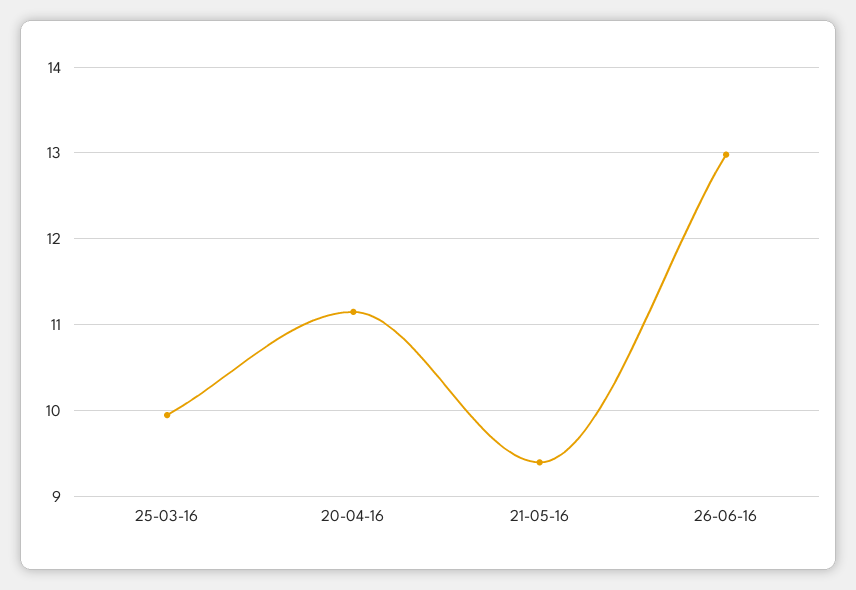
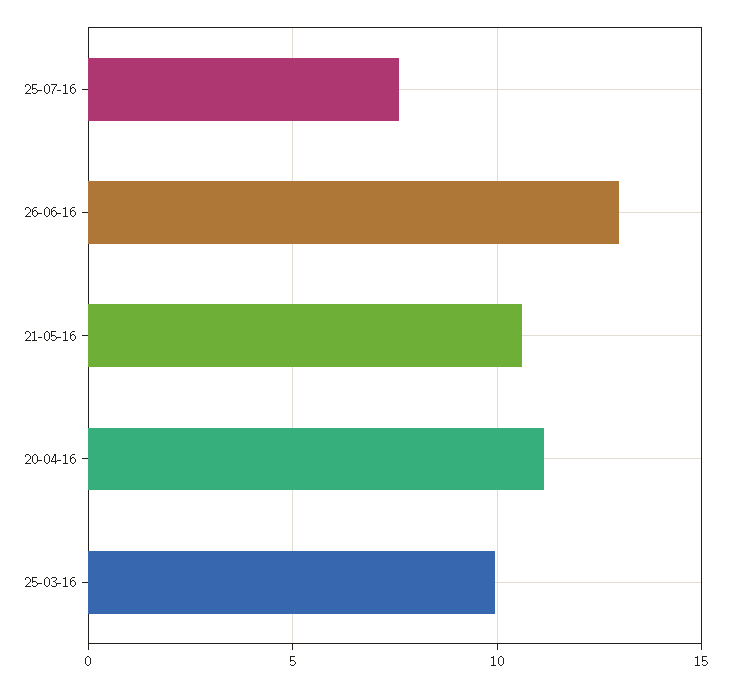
21-05-16: 9.4 -> 10.5
25-07-16: none -> 7.5

